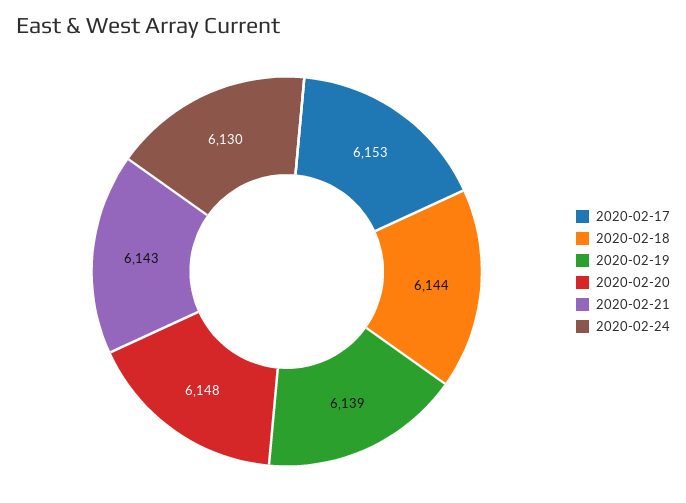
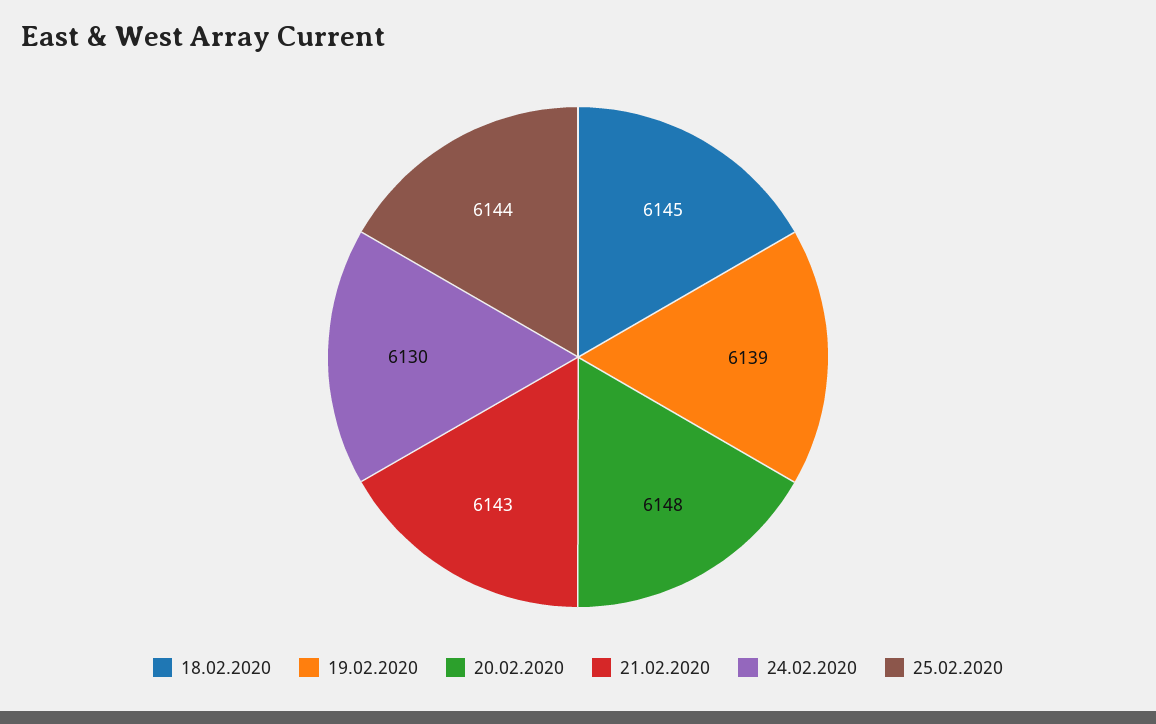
2020-02-17: 6153 -> none
2020-02-18: 6144 -> 6145
25.02.2020: none -> 6144

